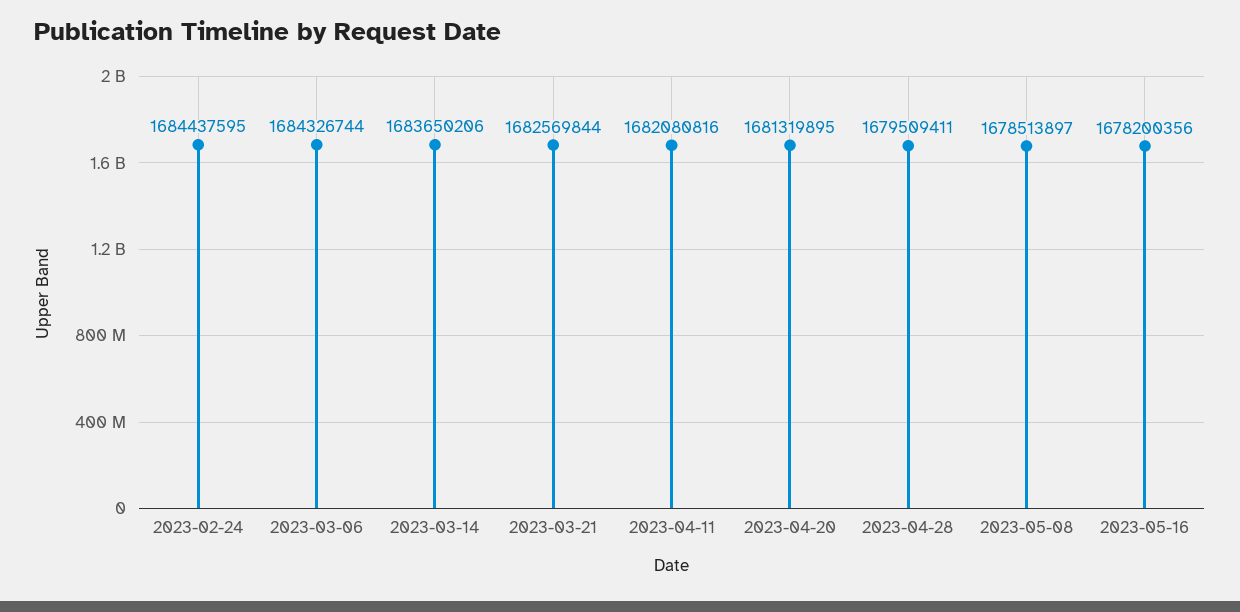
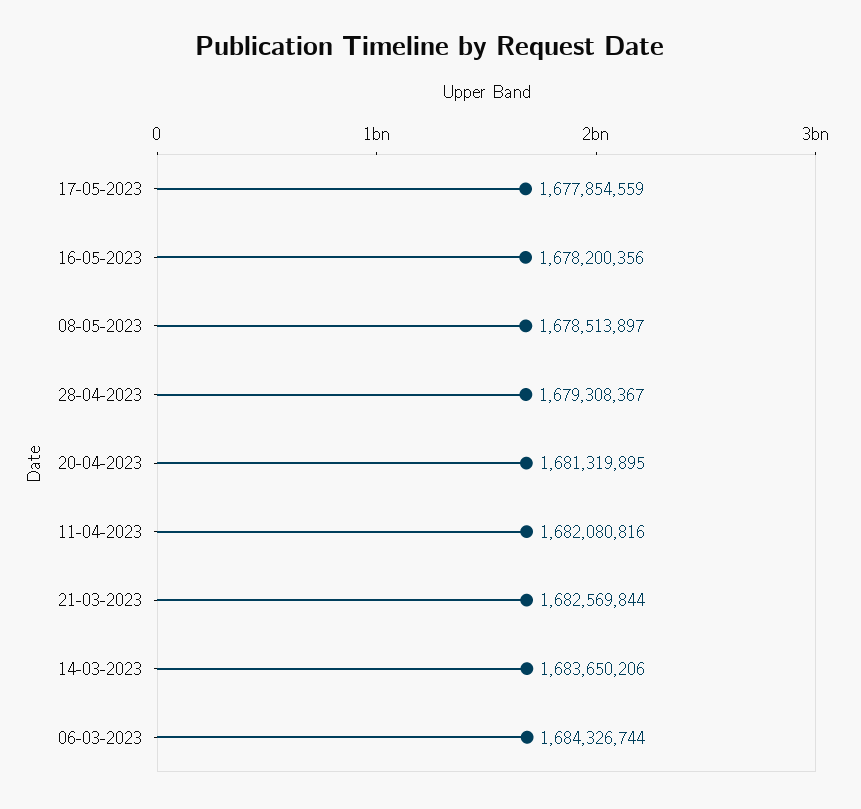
2023-02-24: 1684437595 -> none
2023-04-28: 1679509411 -> 1679308367
17-05-2023: none -> 1677854559

